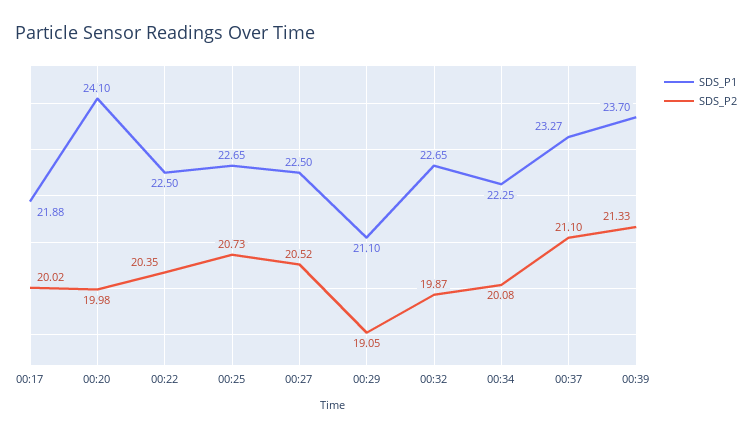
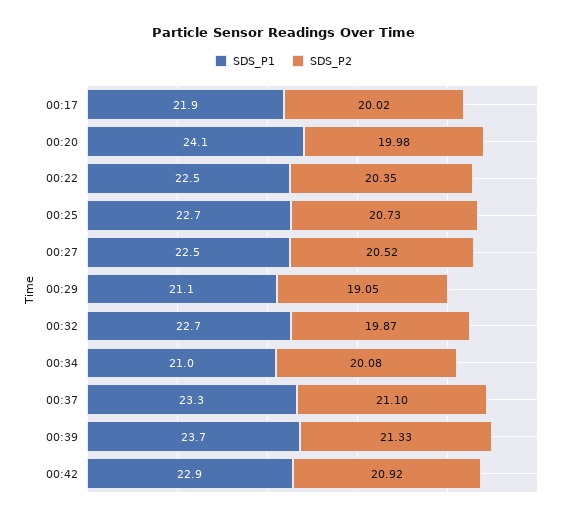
SDS_P1, 00:34: 22.25 -> 21
SDS_P1, 00:42: none -> 22.9
SDS_P2, 00:42: none -> 20.92

